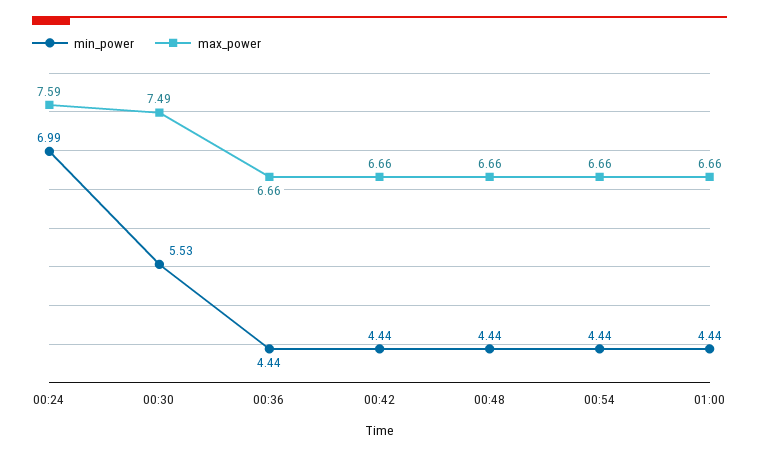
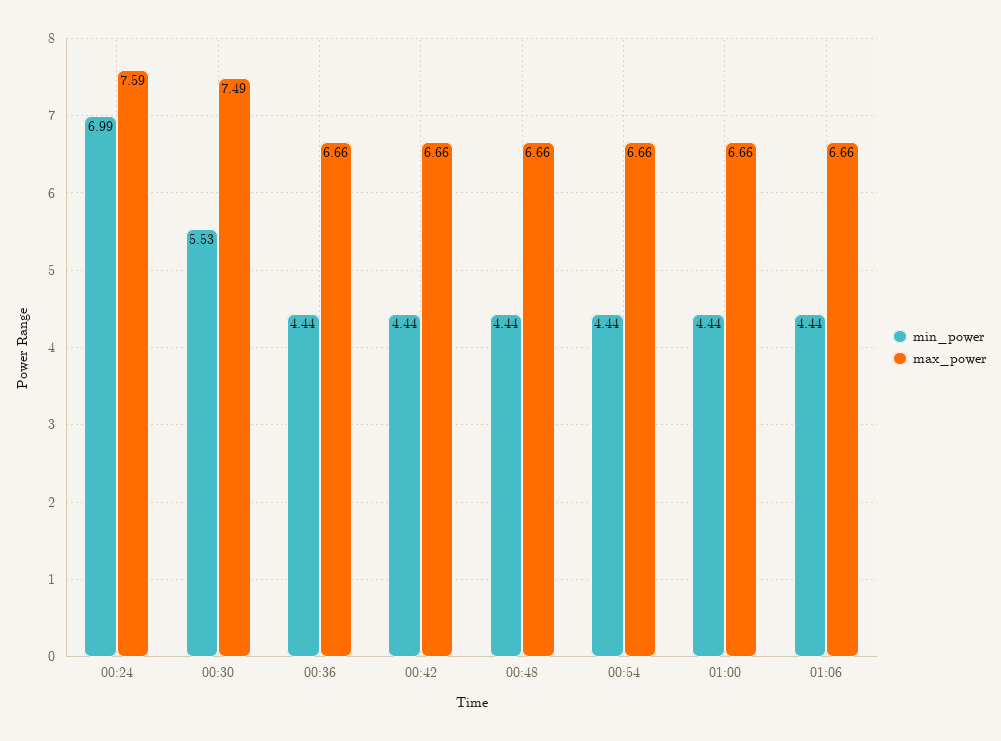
min_power, 01:06: none -> 4.44
max_power, 01:06: none -> 6.66

